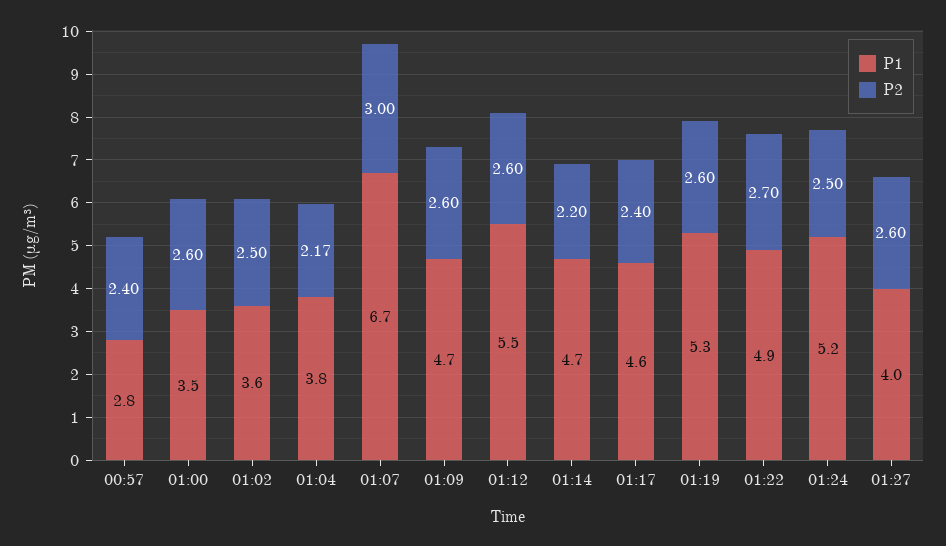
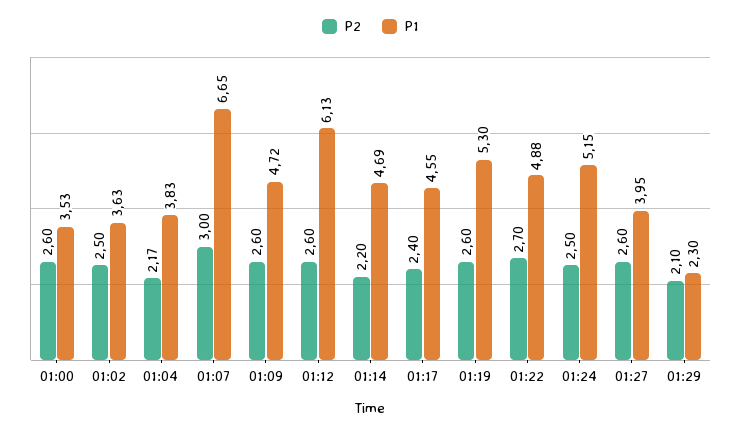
P1, 00:57: 2.8 -> none
P2, 00:57: 2.4 -> none
P1, 01:12: 5.5 -> 6.13
P2, 01:29: none -> 2.1
P1, 01:29: none -> 2.3

